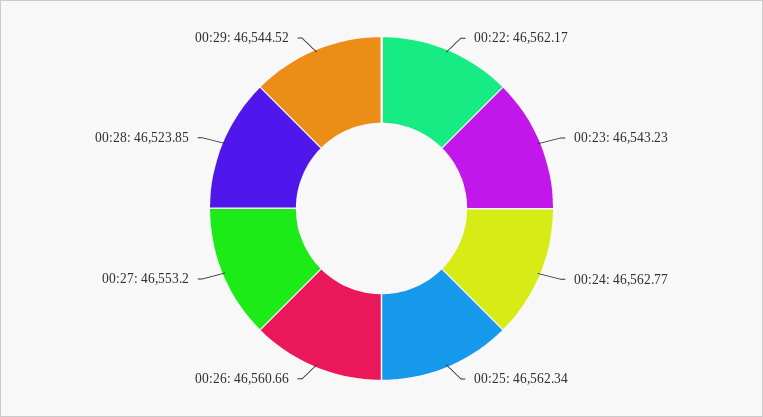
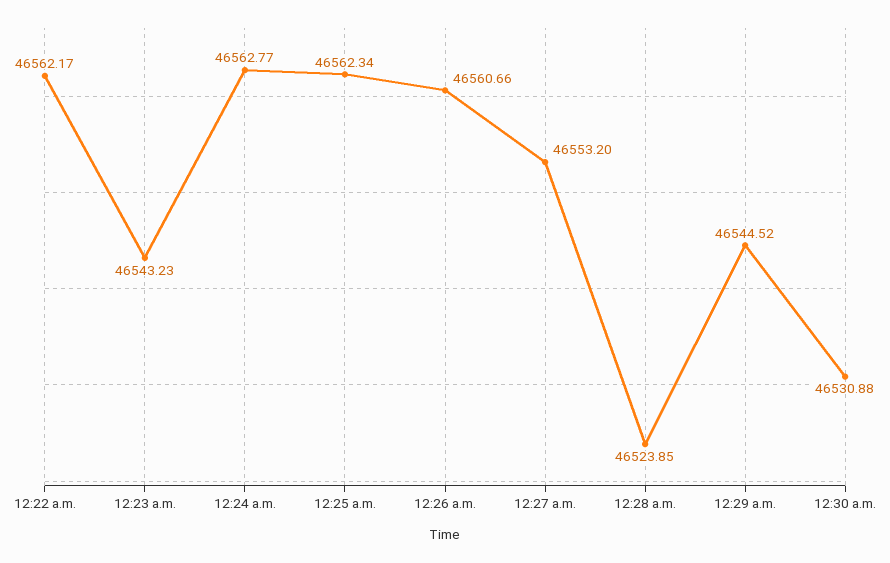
12:30 a.m.: none -> 46530.88

